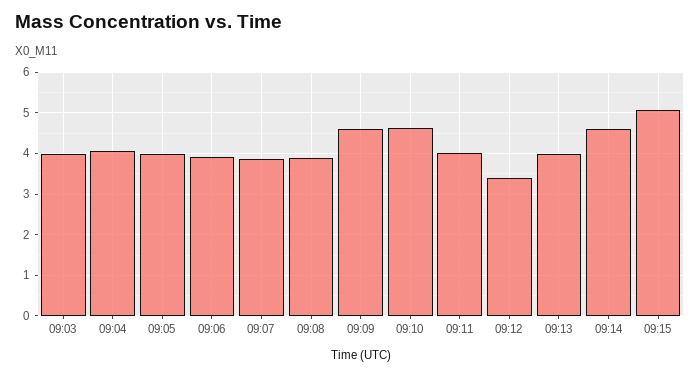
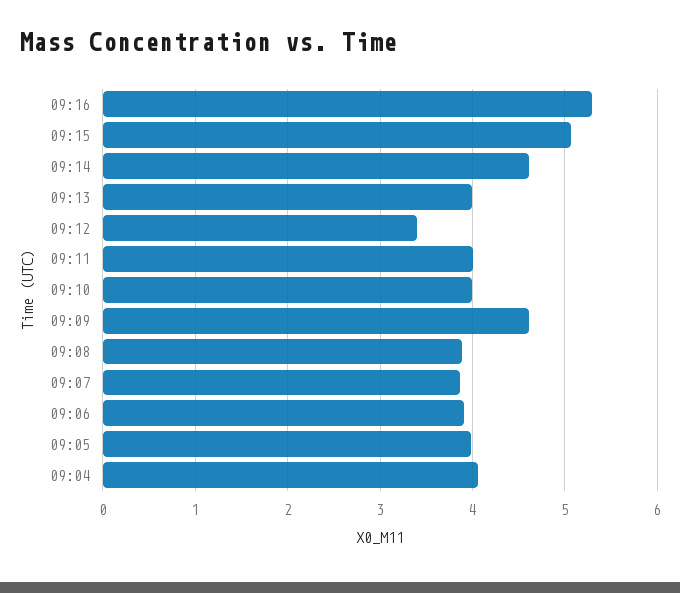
09:03: 4 -> none
09:10: 4.6 -> 4
09:16: none -> 5.3

